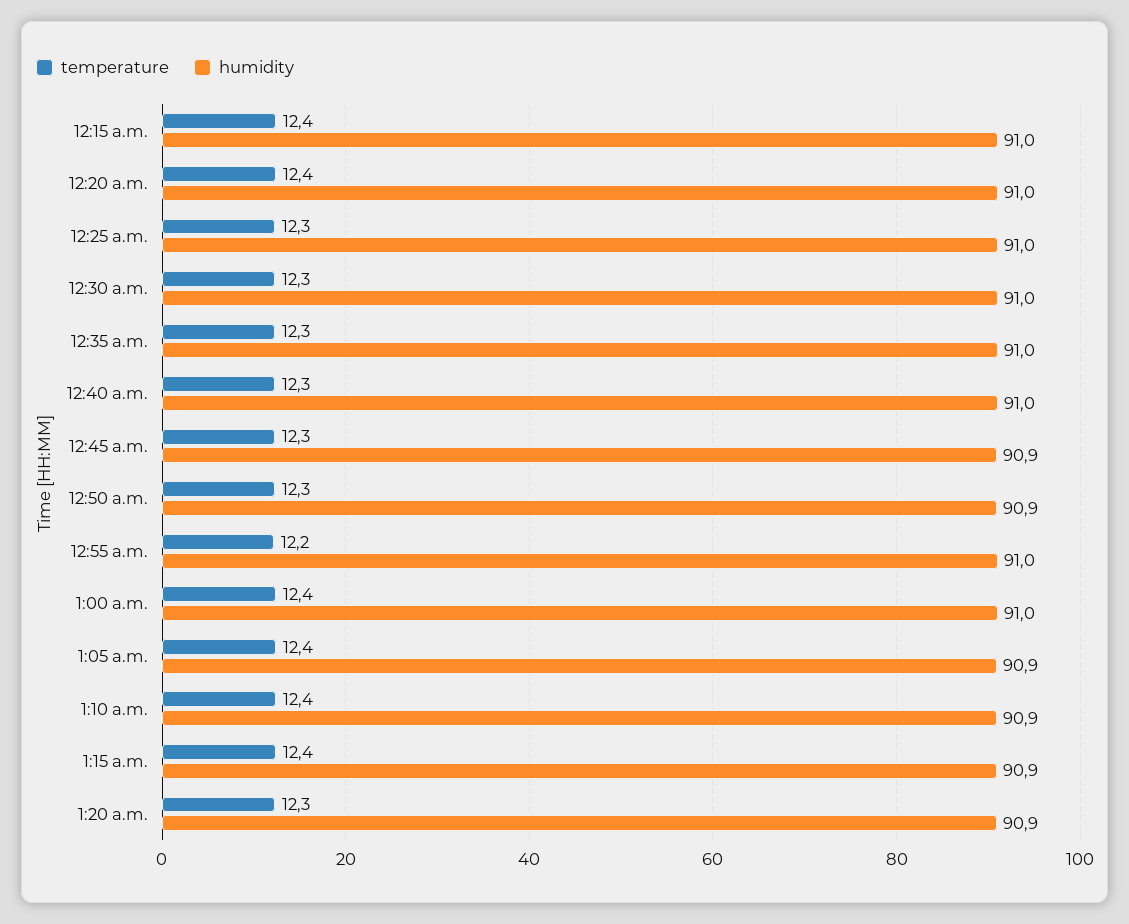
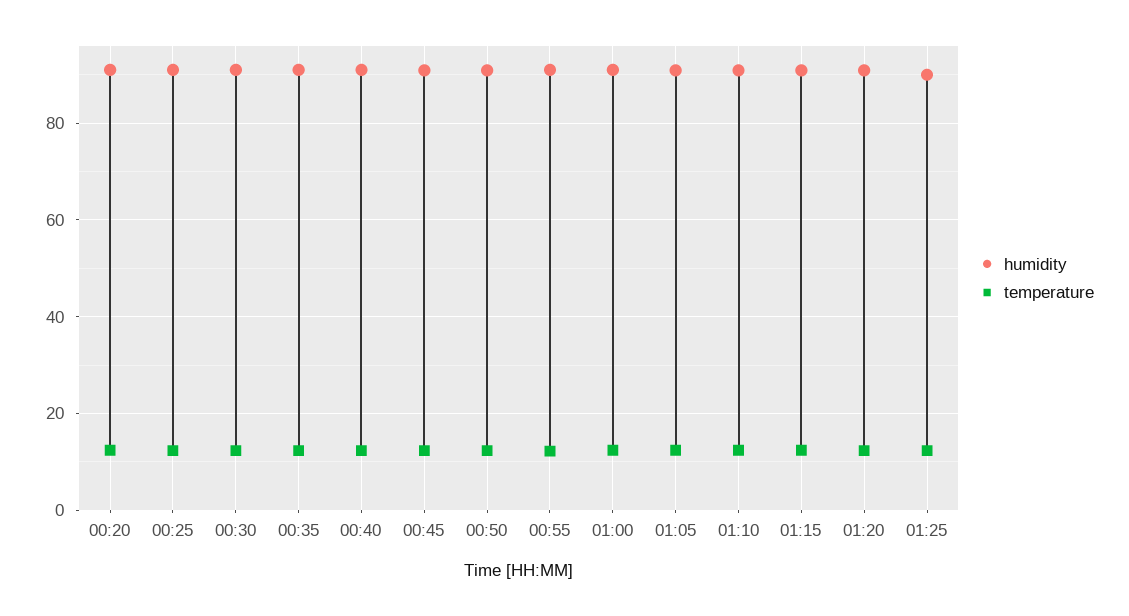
temperature, 12:15 a.m.: 12.4 -> none
humidity, 12:15 a.m.: 91 -> none
humidity, 01:25: none -> 90
temperature, 01:25: none -> 12

